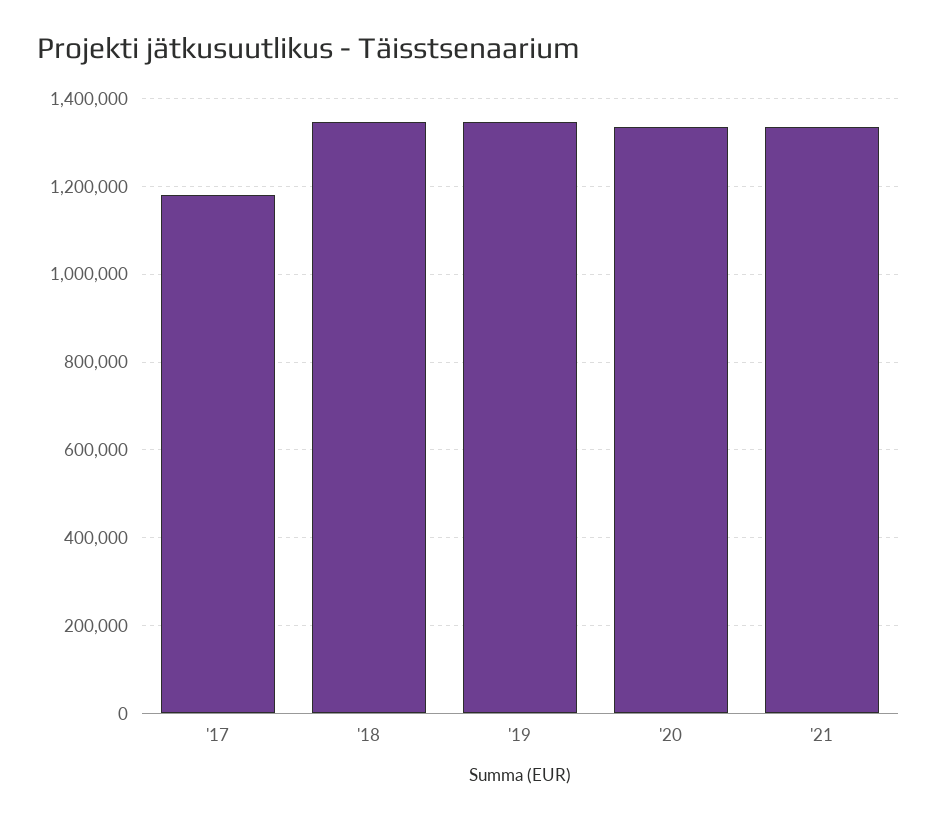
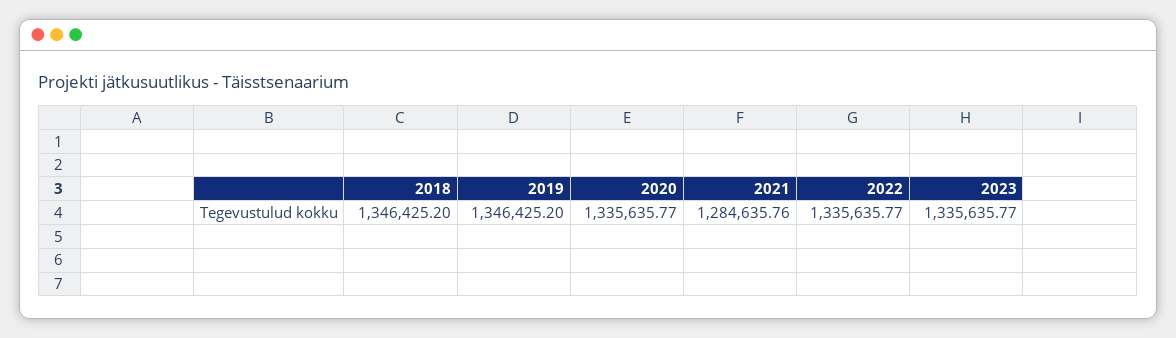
'17: 1180000 -> none
'21: 1340000 -> 1284635.76
2022: none -> 1335635.77
2023: none -> 1335635.77

